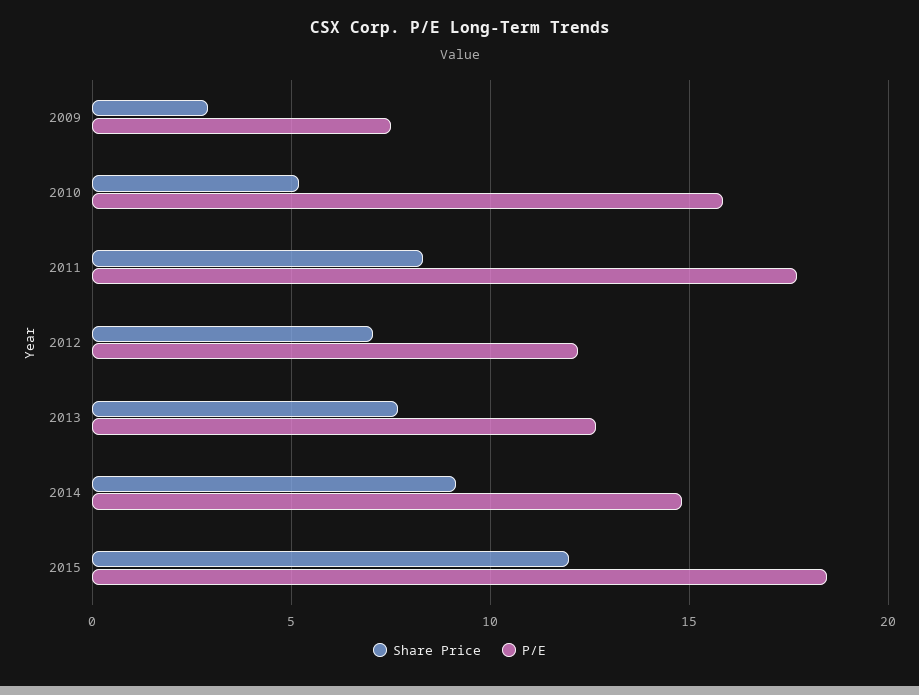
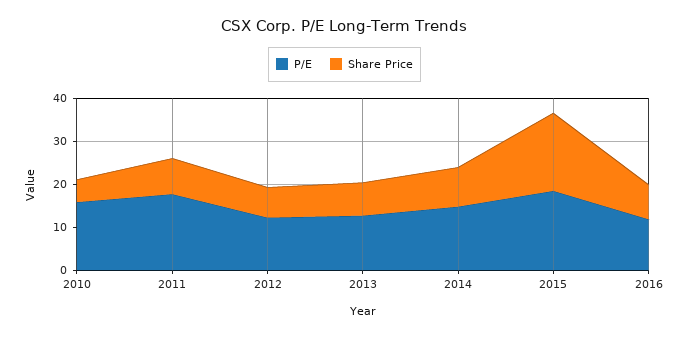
Share Price, 2009: 3 -> none
P/E, 2009: 7.5 -> none
Share Price, 2015: 12 -> 18
P/E, 2016: none -> 12
Share Price, 2016: none -> 8

